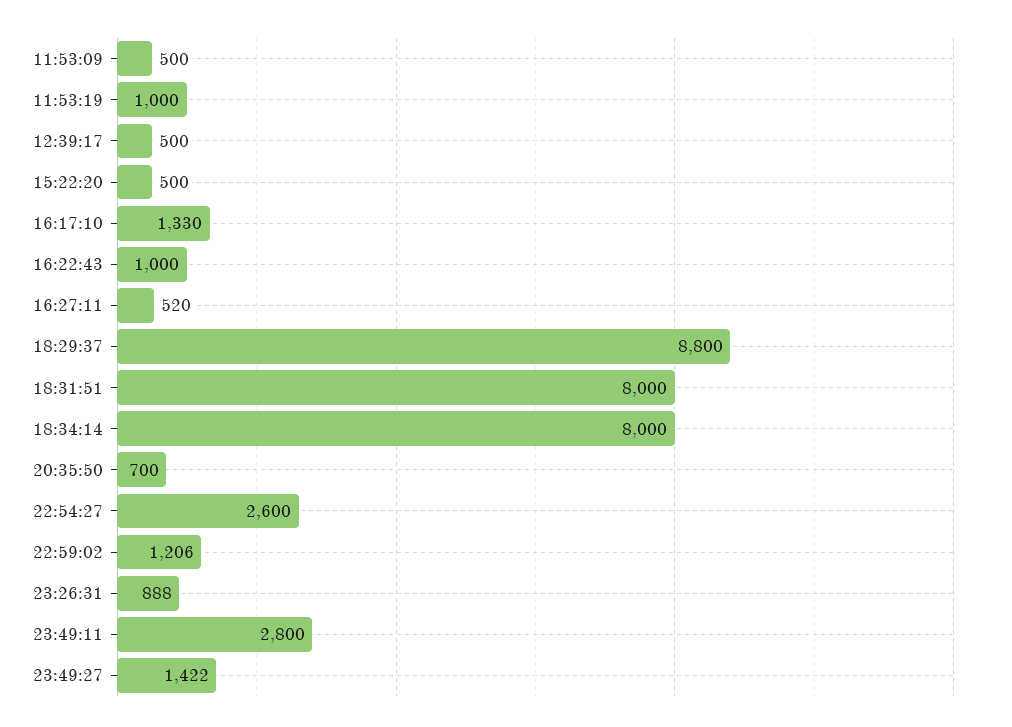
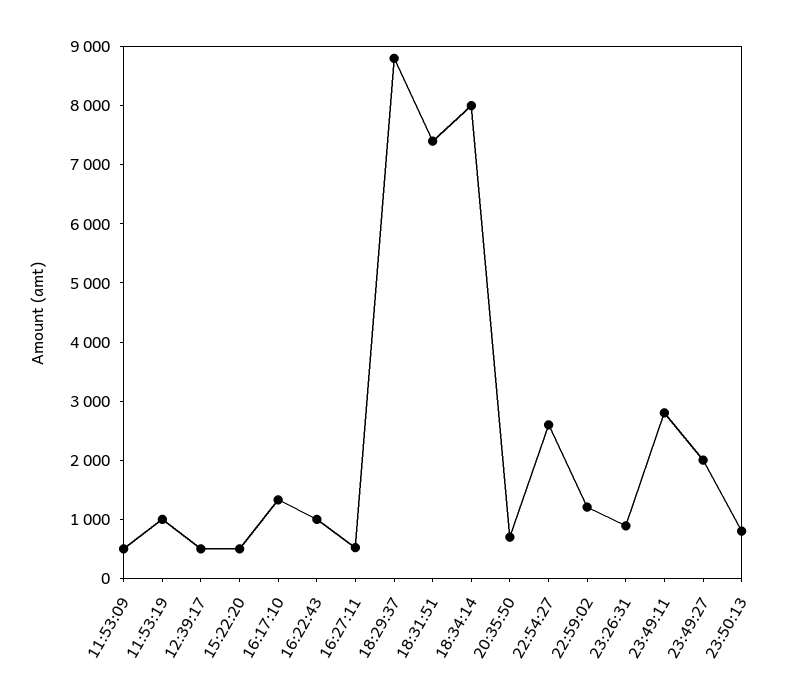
18:31:51: 8000 -> 7400
23:49:27: 1422 -> 2000
23:50:13: none -> 800

